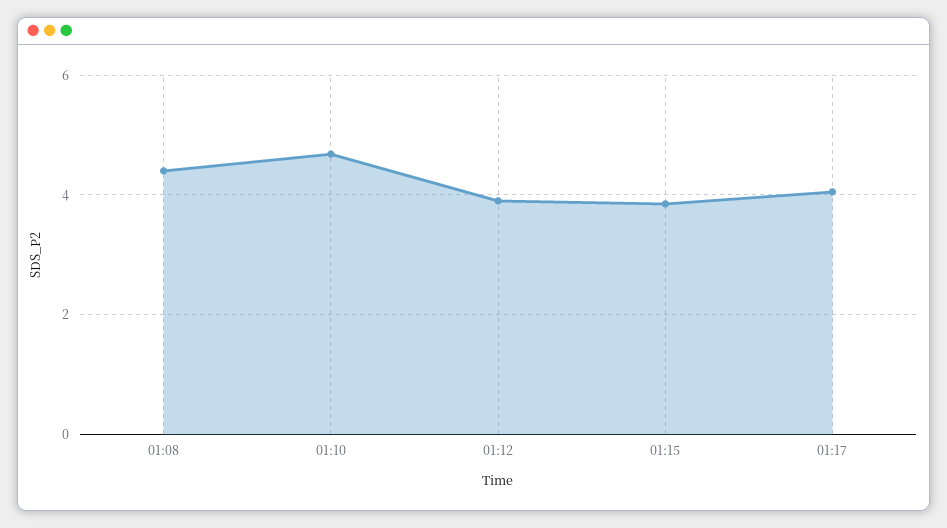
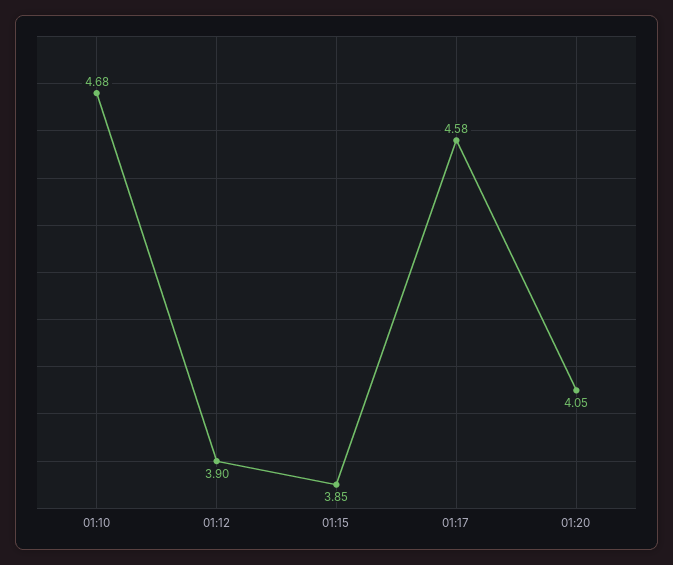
01:08: 4.4 -> none
01:17: 4 -> 4.58
01:20: none -> 4.05

